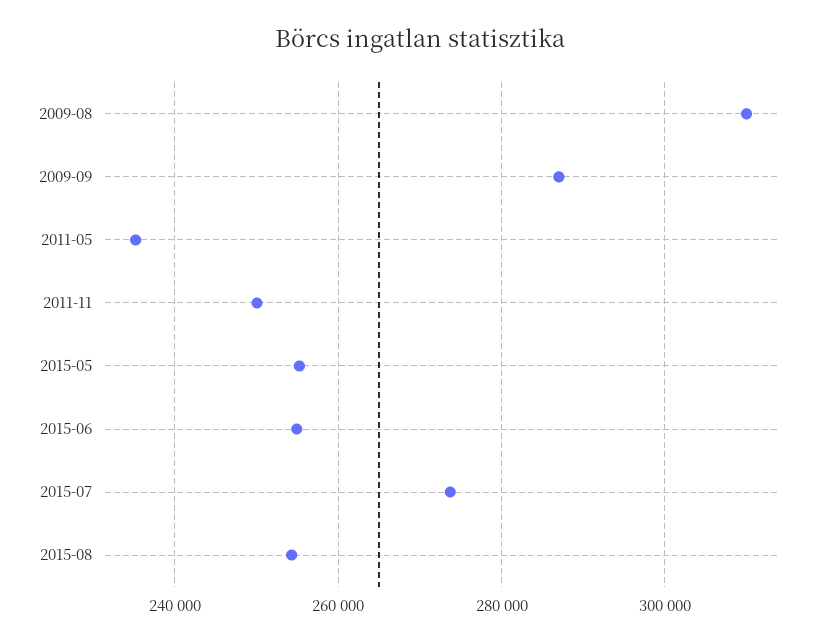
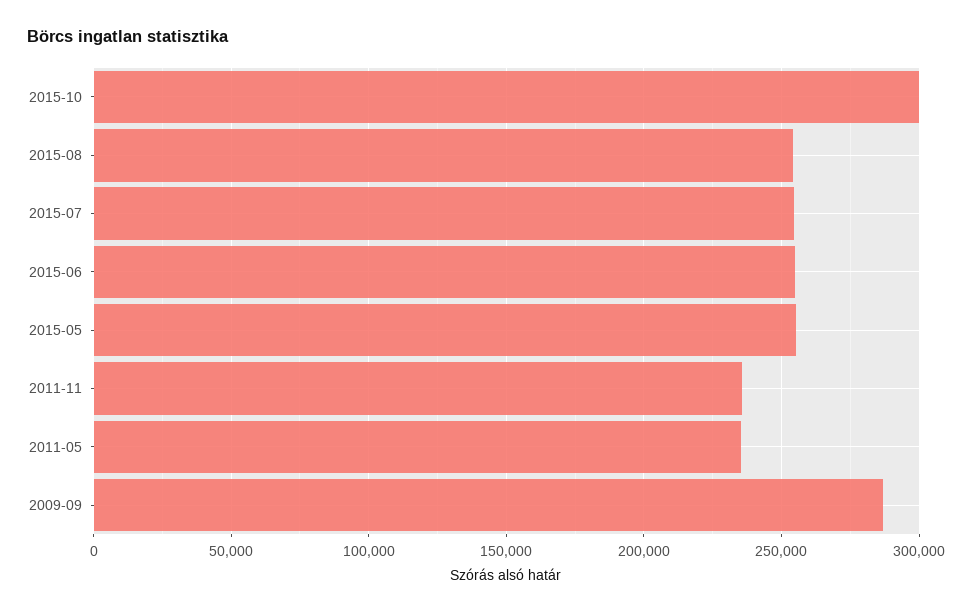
2009-08: 310000 -> none
2011-11: 250000 -> 235000
2015-07: 274000 -> 255000
2015-10: none -> 300000

